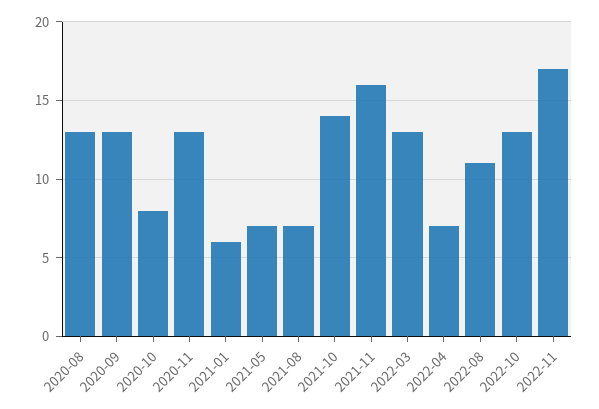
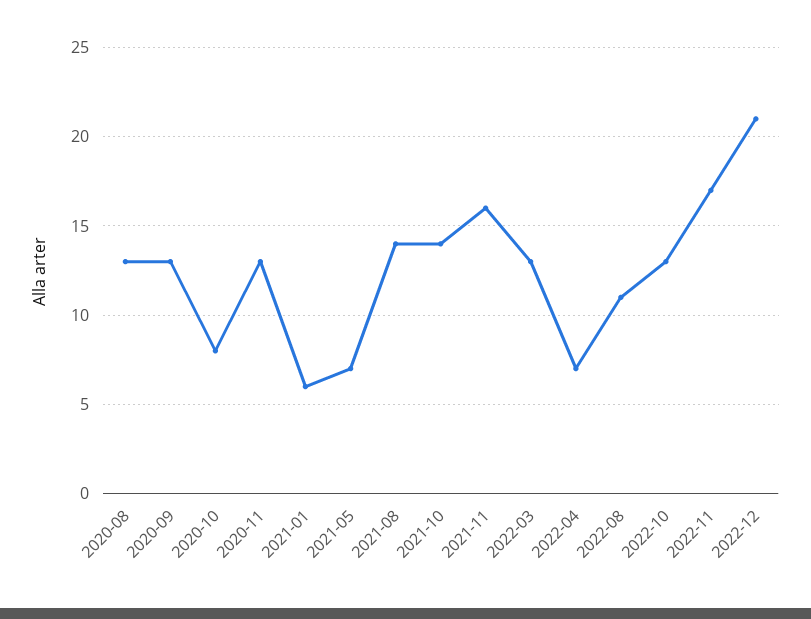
2021-08: 7 -> 14
2022-12: none -> 21

